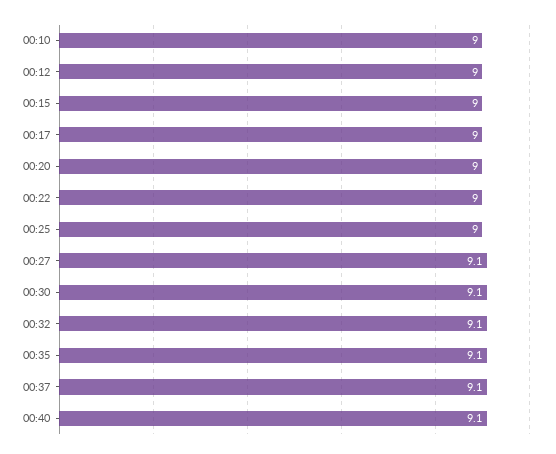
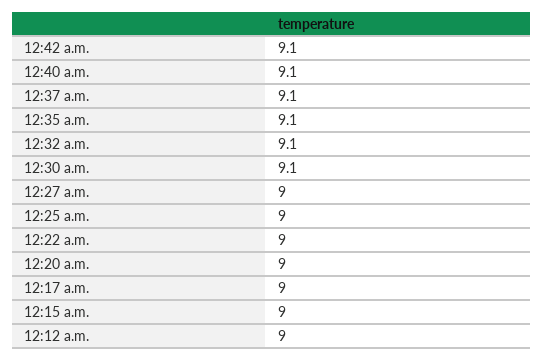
00:10: 9 -> none
00:27: 9.1 -> 9
12:42 a.m.: none -> 9.1

